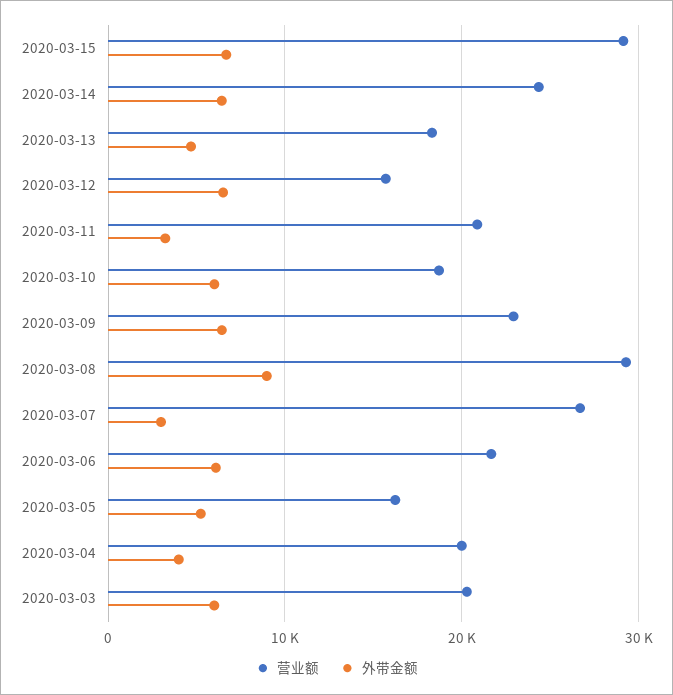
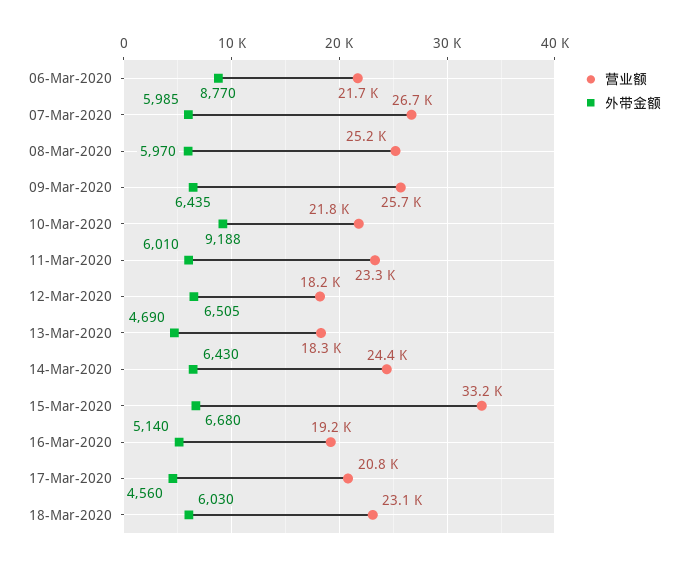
营业额, 2020-03-15: 29000 -> 33200
营业额, 2020-03-12: 16000 -> 18200
营业额, 2020-03-11: 21000 -> 23300
外带金额, 2020-03-11: 3000 -> 6010
营业额, 2020-03-10: 19000 -> 21800
外带金额, 2020-03-10: 6000 -> 9188
营业额, 2020-03-09: 23000 -> 25700
营业额, 2020-03-08: 29000 -> 25200
外带金额, 2020-03-08: 9000 -> 5970
外带金额, 2020-03-07: 3000 -> 5985
外带金额, 2020-03-06: 6000 -> 8770
营业额, 2020-03-05: 16000 -> none
外带金额, 2020-03-05: 5000 -> none
营业额, 2020-03-04: 20000 -> none
外带金额, 2020-03-04: 4000 -> none
营业额, 2020-03-03: 20000 -> none
外带金额, 2020-03-03: 6000 -> none
营业额, 16-Mar-2020: none -> 19200
外带金额, 16-Mar-2020: none -> 5140
营业额, 17-Mar-2020: none -> 20800
外带金额, 17-Mar-2020: none -> 4560
营业额, 18-Mar-2020: none -> 23100
外带金额, 18-Mar-2020: none -> 6030

